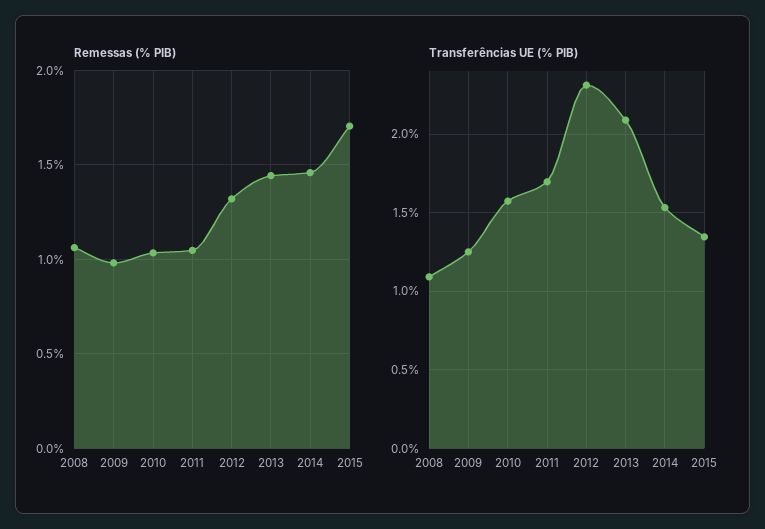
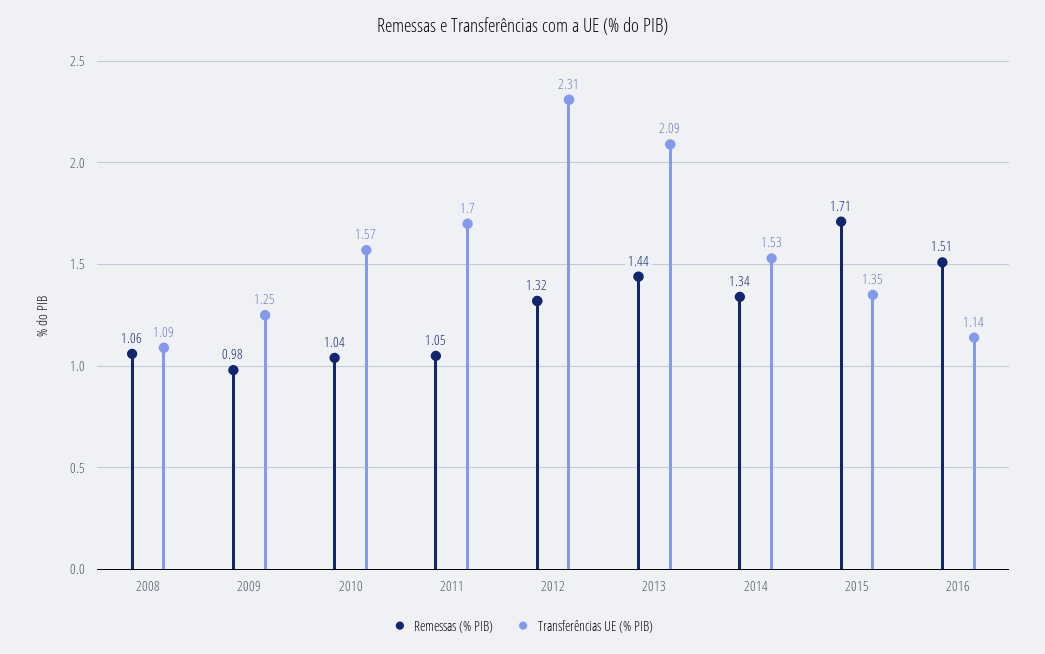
Remessas (% PIB), 2014: 1.45 -> 1.34
Remessas (% PIB), 2016: none -> 1.51
Transferências UE (% PIB), 2016: none -> 1.14

